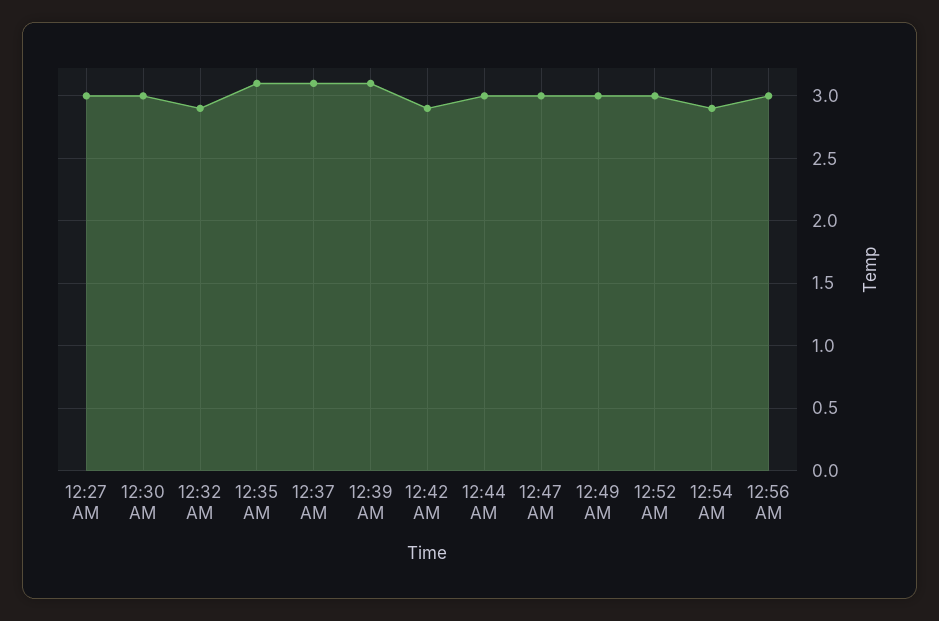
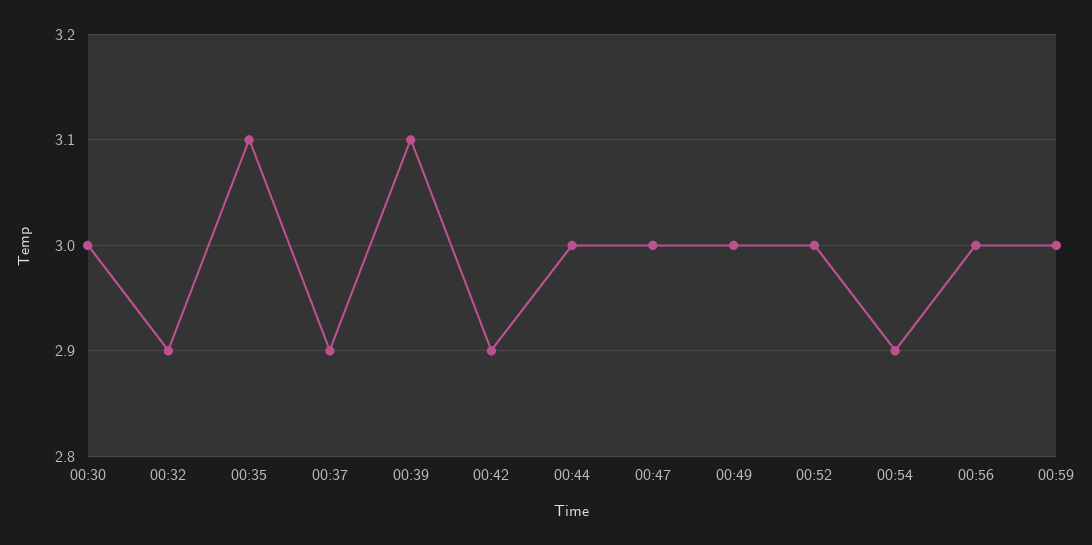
12:27 AM: 3 -> none
12:37 AM: 3.1 -> 2.9
00:59: none -> 3

